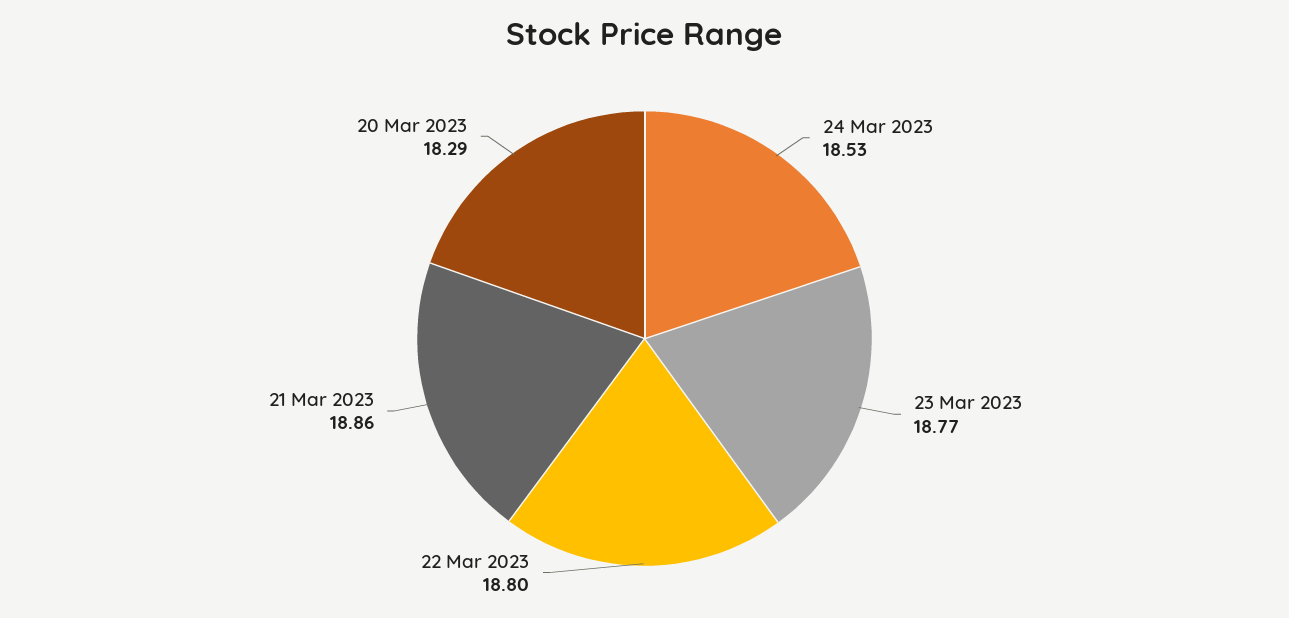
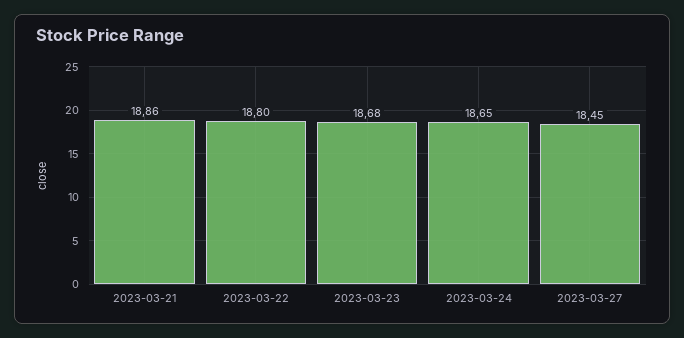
24 Mar 2023: 18.53 -> 18.65
23 Mar 2023: 18.77 -> 18.68
20 Mar 2023: 18.29 -> none
2023-03-27: none -> 18.45

